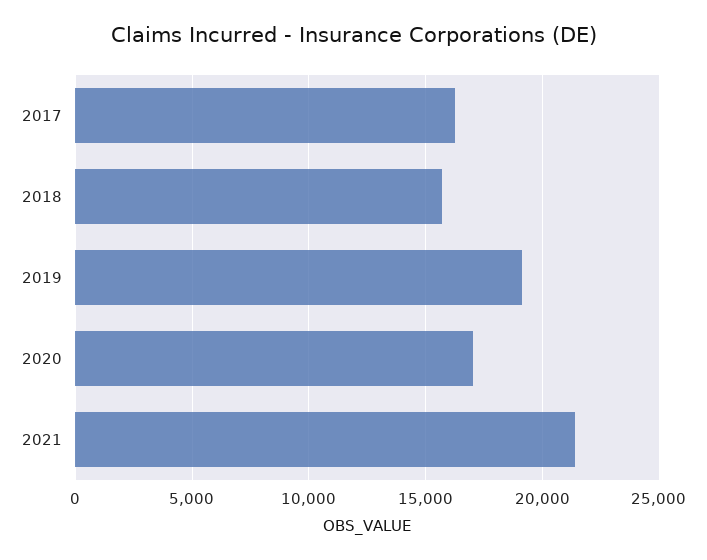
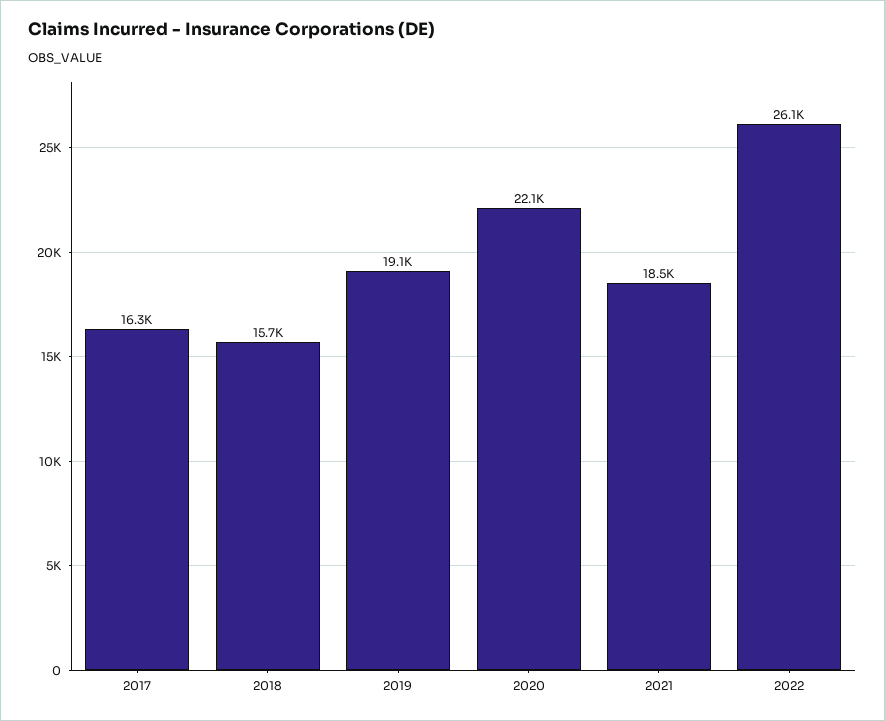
2020: 17000 -> 22100
2021: 21500 -> 18500
2022: none -> 26100

